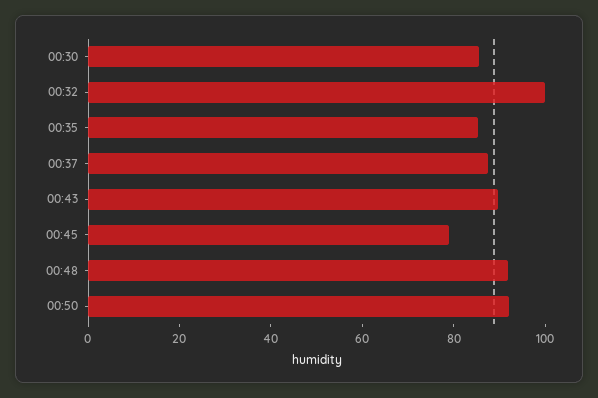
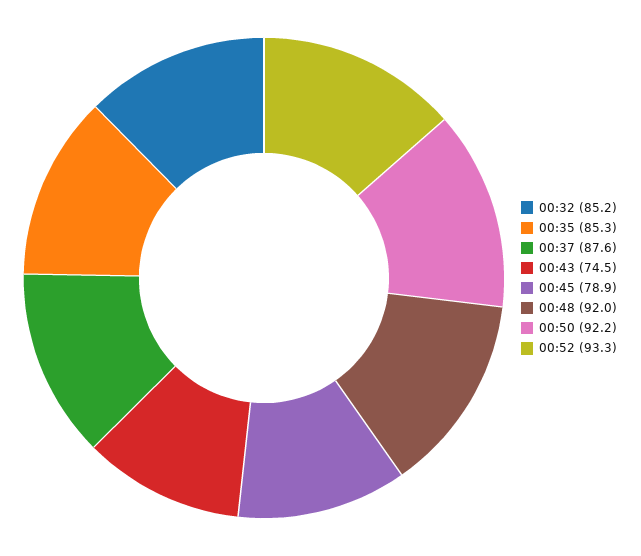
00:30: 85 -> none
00:32: 100 -> 85.2
00:43: 90 -> 74.5
00:52: none -> 93.3

